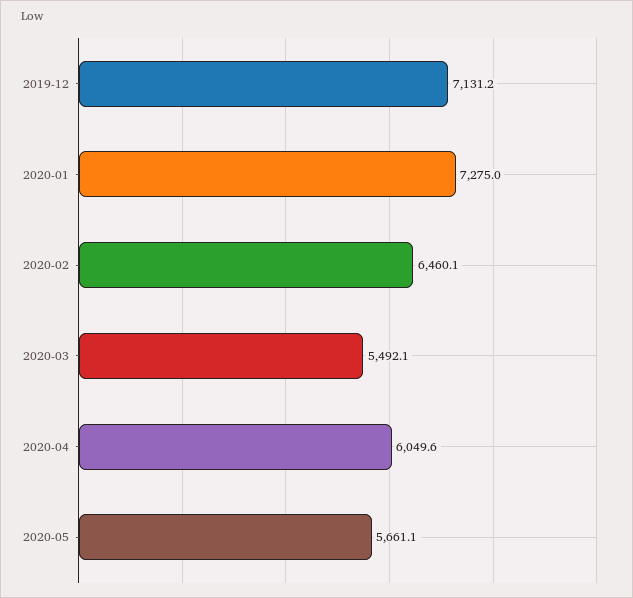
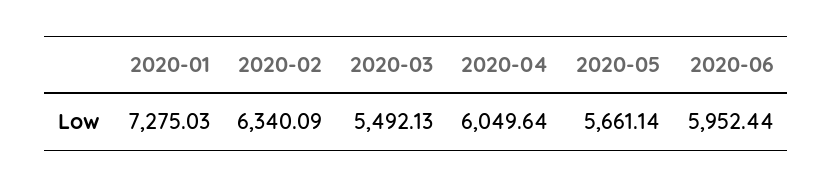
2019-12: 7131.2 -> none
2020-02: 6460.1 -> 6340.09
2020-06: none -> 5952.44

